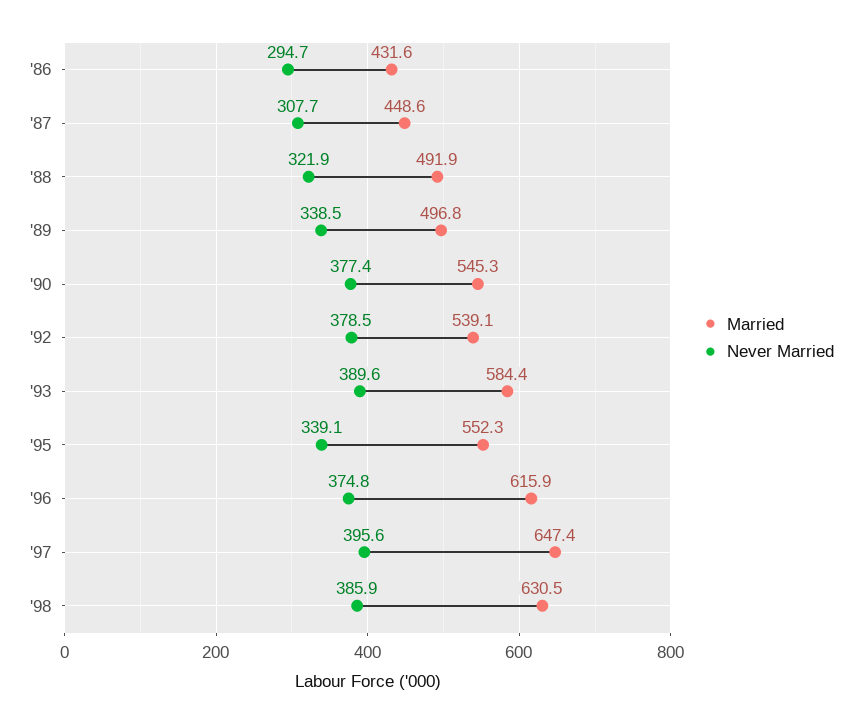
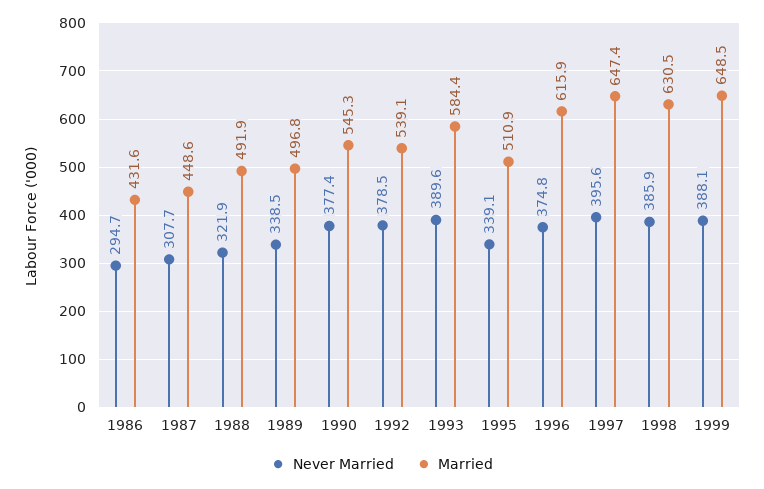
Married, '95: 552.3 -> 510.9
Never Married, 1999: none -> 388.1
Married, 1999: none -> 648.5

